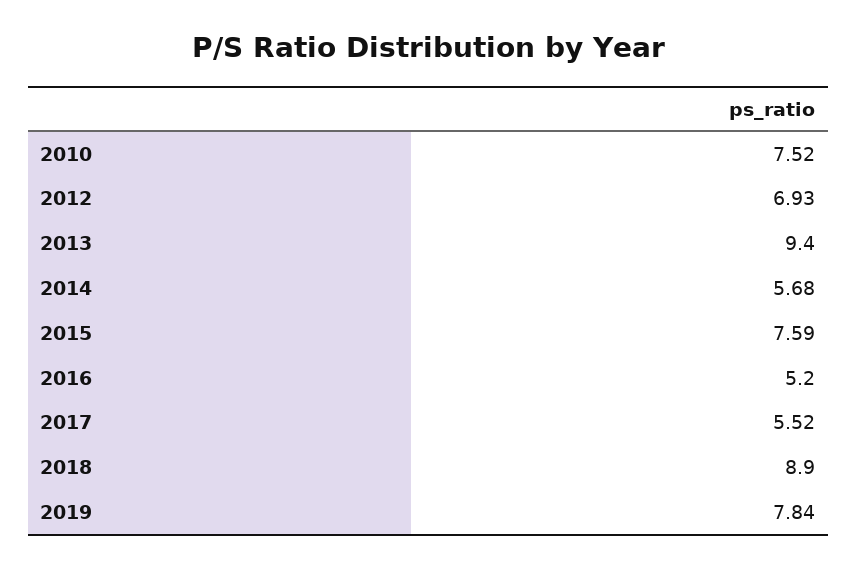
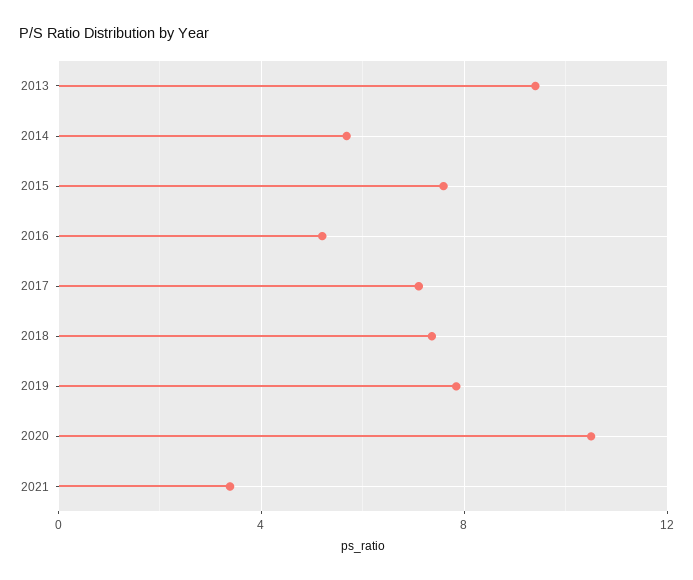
2010: 7.52 -> none
2012: 6.93 -> none
2017: 5.52 -> 7
2018: 8.9 -> 7.5
2020: none -> 10.5
2021: none -> 3.5

